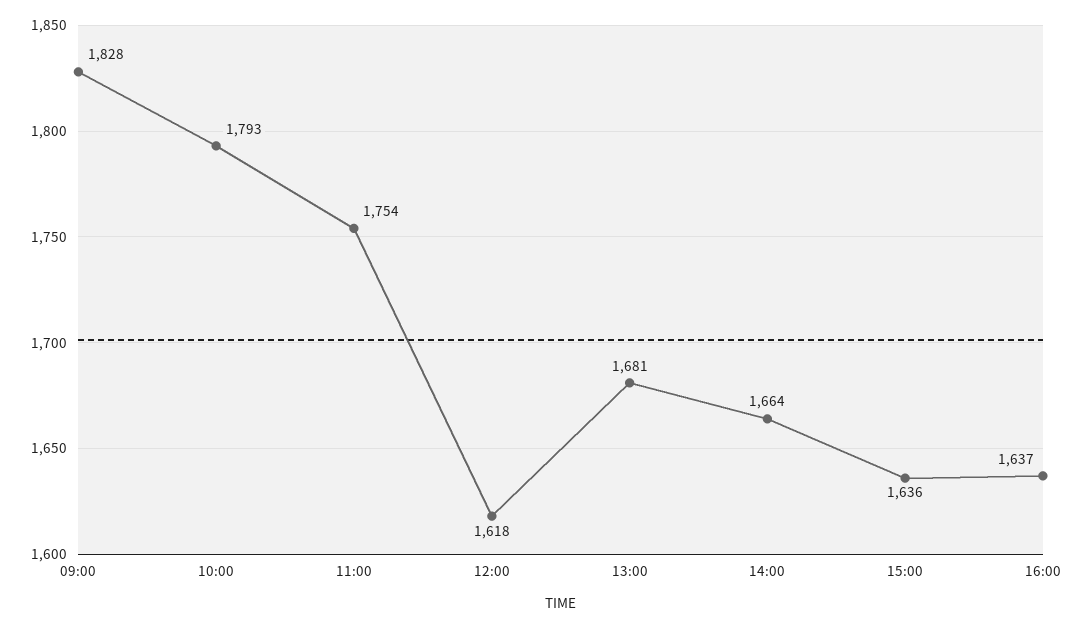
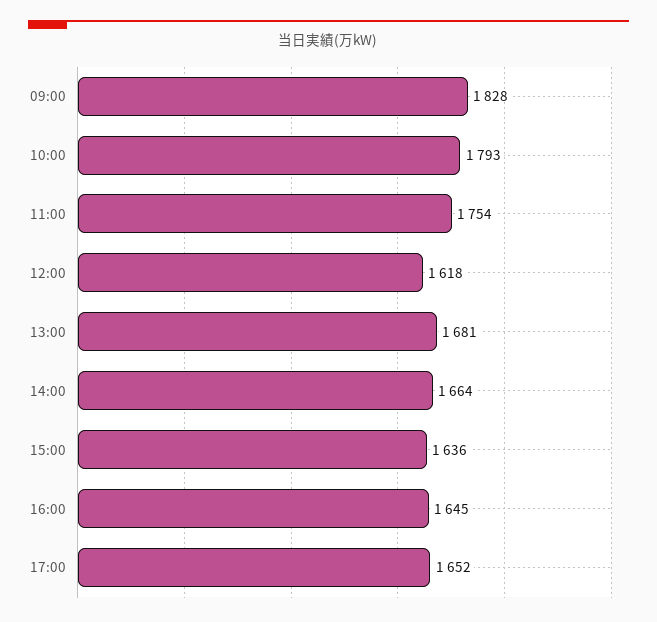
16:00: 1637 -> 1645
17:00: none -> 1652

